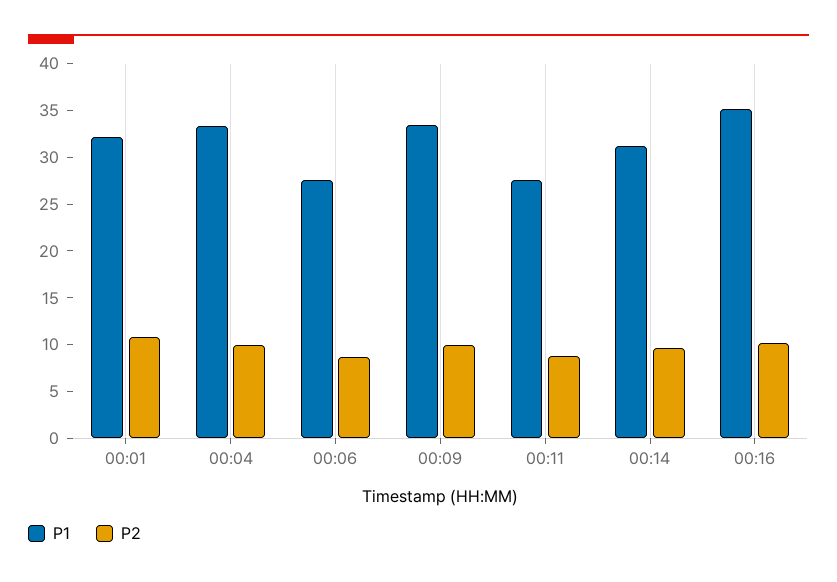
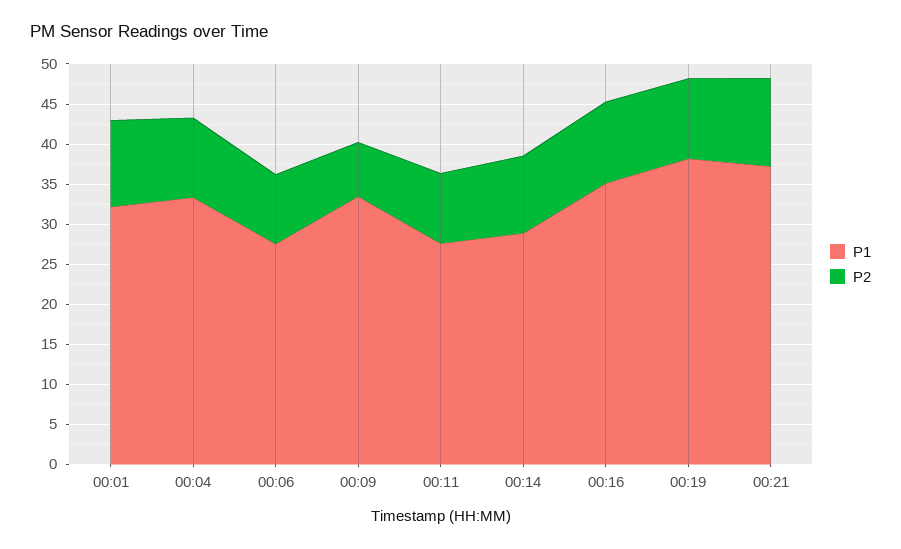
P2, 00:09: 10 -> 7
P1, 00:14: 31 -> 29
P1, 00:19: none -> 38
P2, 00:19: none -> 10
P1, 00:21: none -> 37
P2, 00:21: none -> 11

